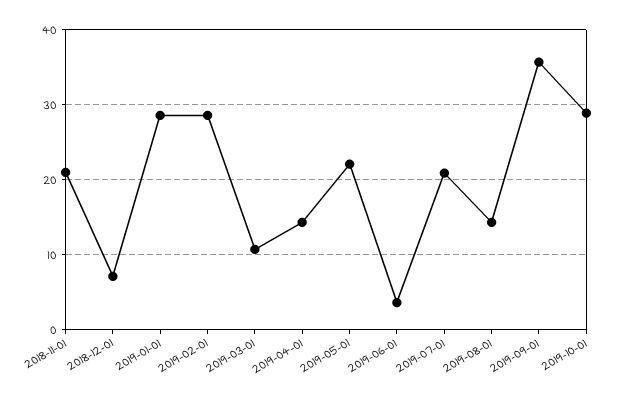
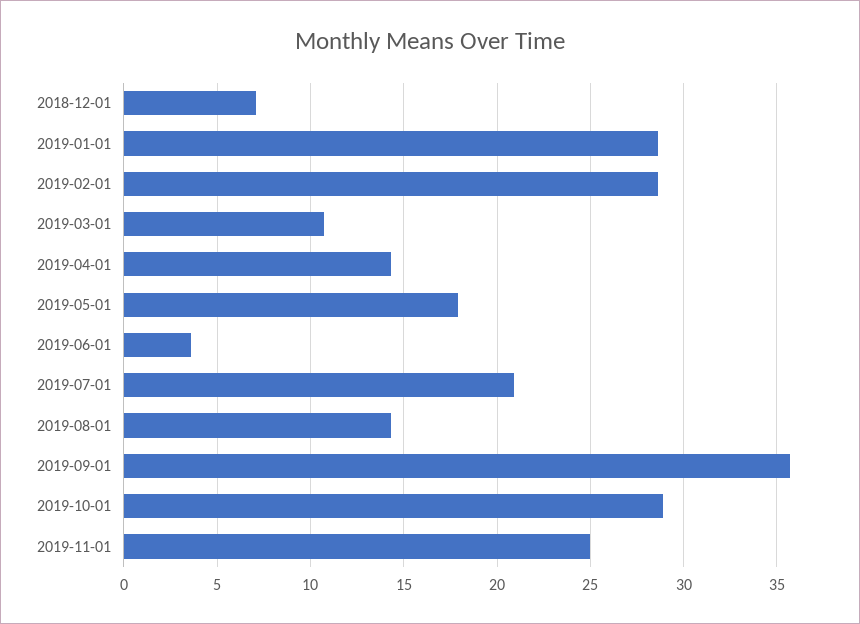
2018-11-01: 21 -> none
2019-05-01: 22 -> 18
2019-11-01: none -> 25

